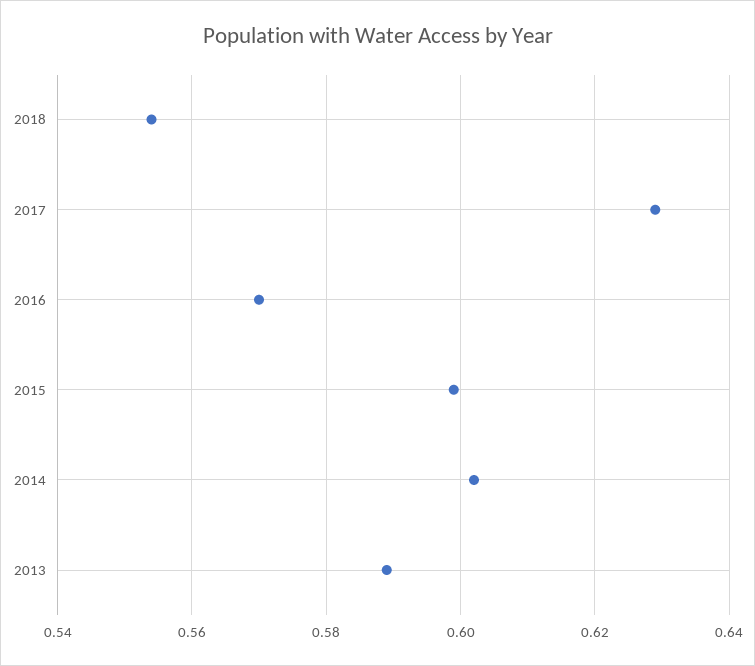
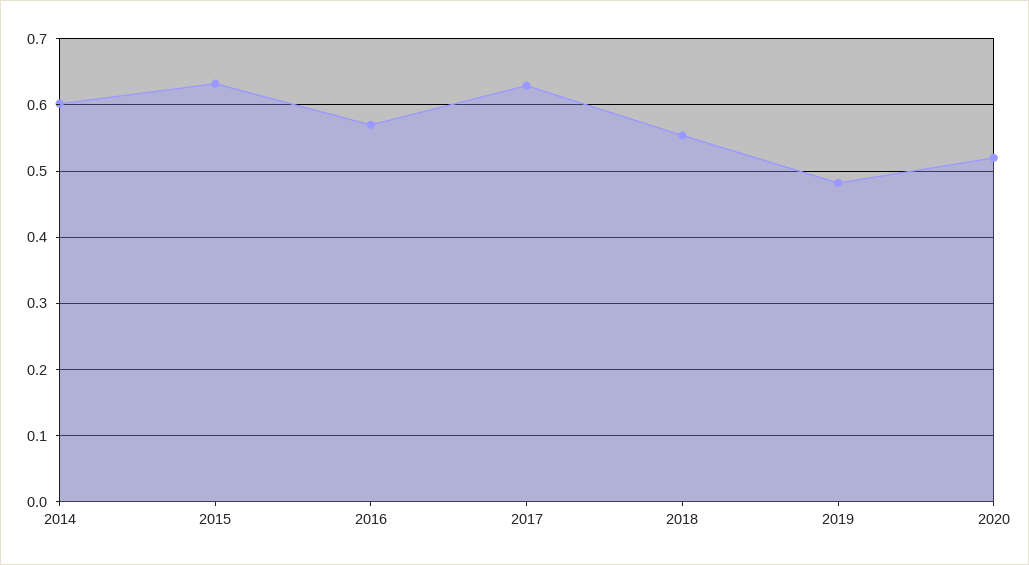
2015: 0.6 -> 0.63
2013: 0.59 -> none
2019: none -> 0.48
2020: none -> 0.52

